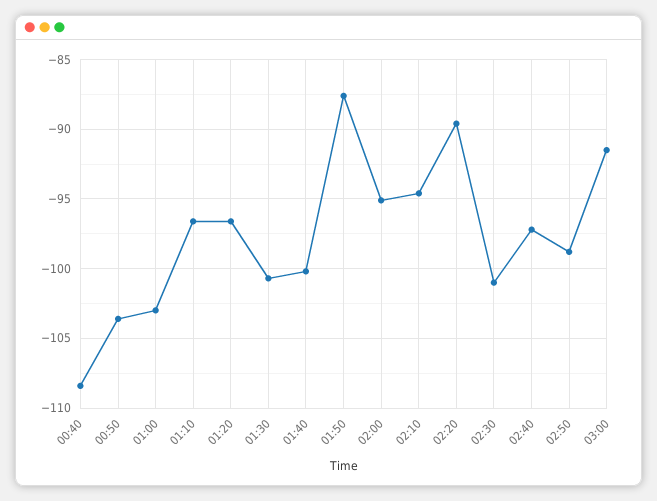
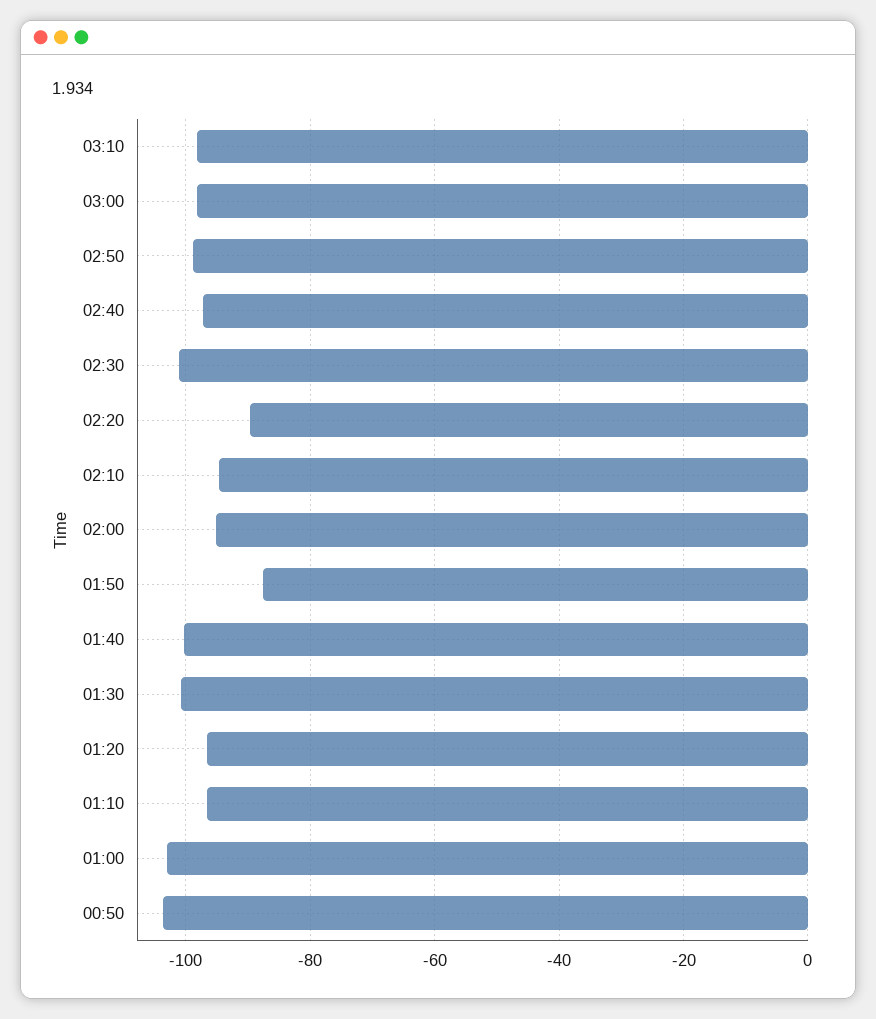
00:40: -108.5 -> none
03:00: -91.5 -> -98
03:10: none -> -98

